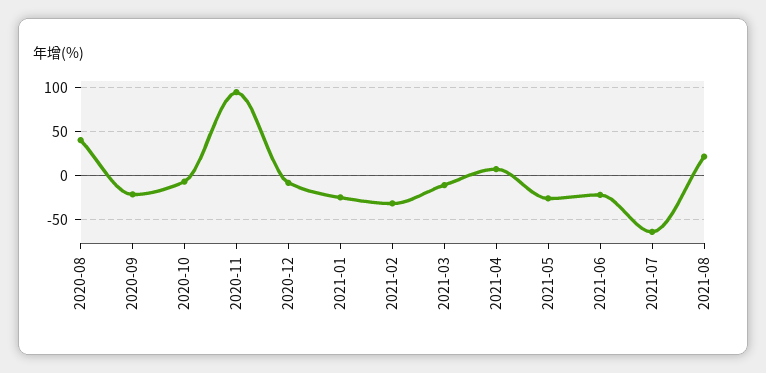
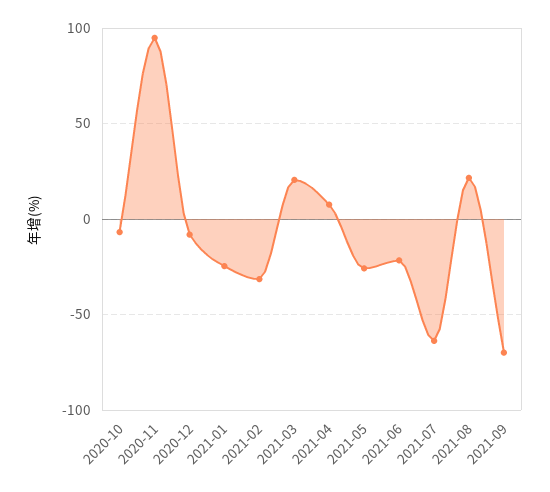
2020-08: 40 -> none
2020-09: -20 -> none
2021-03: -10 -> 20
2021-09: none -> -70

